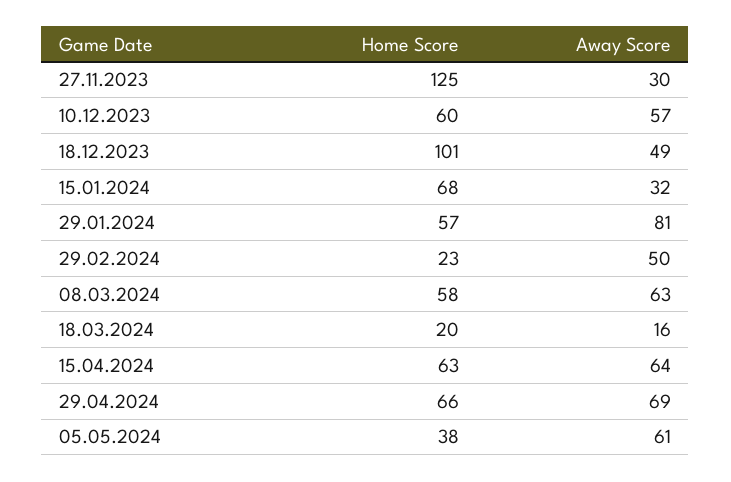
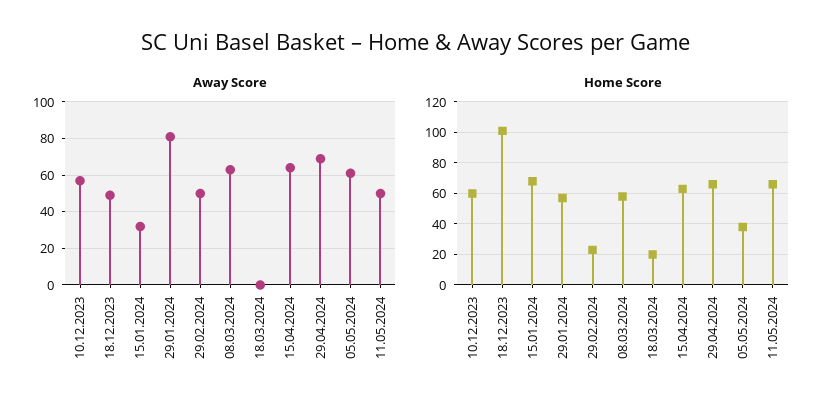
Home Score, 27.11.2023: 125 -> none
Away Score, 27.11.2023: 30 -> none
Away Score, 18.03.2024: 16 -> 0
Away Score, 11.05.2024: none -> 50
Home Score, 11.05.2024: none -> 65

